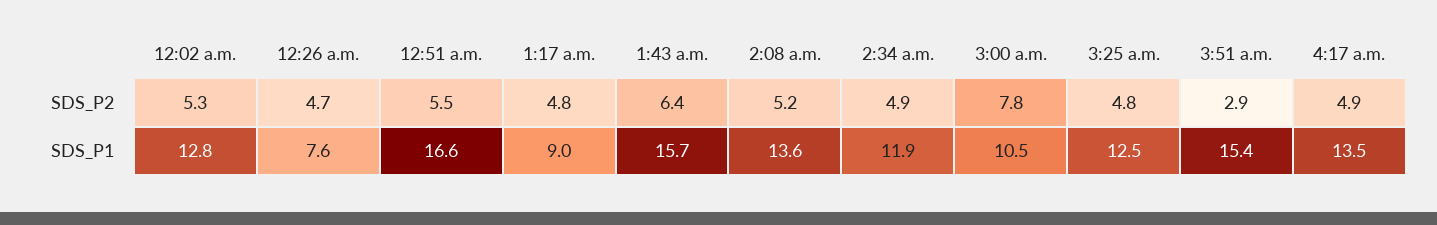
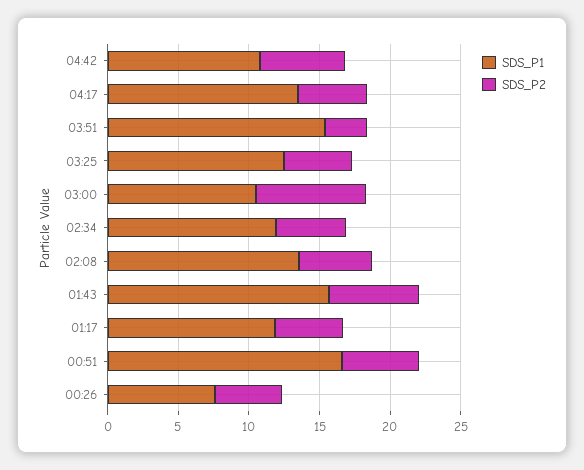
SDS_P2, 12:02 a.m.: 5.3 -> none
SDS_P1, 12:02 a.m.: 12.8 -> none
SDS_P1, 1:17 a.m.: 9 -> 12
SDS_P1, 04:42: none -> 11
SDS_P2, 04:42: none -> 6

